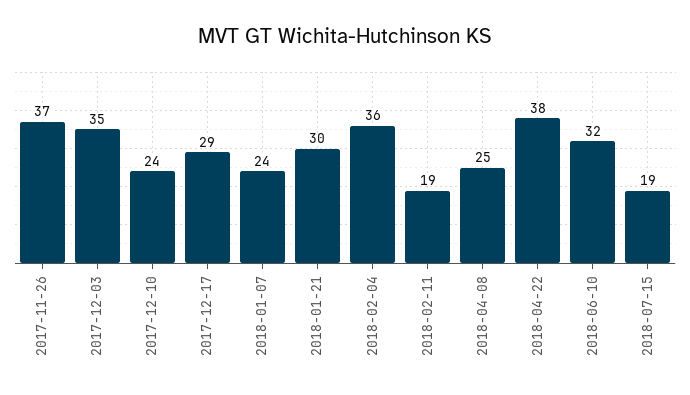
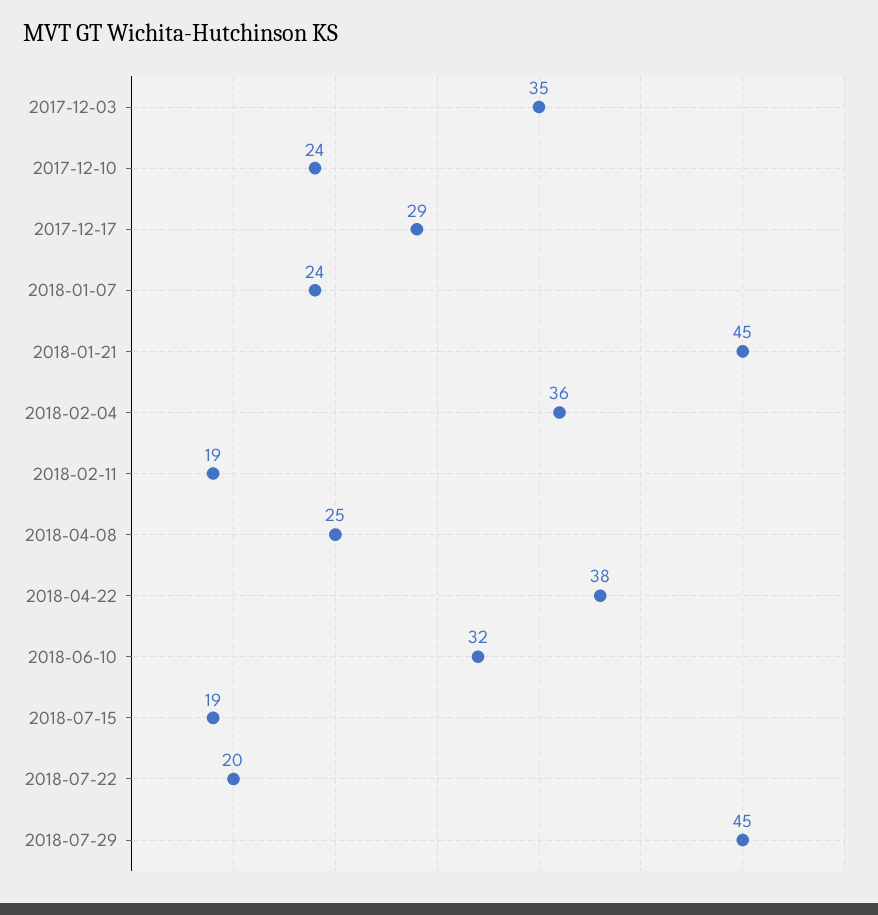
2017-11-26: 37 -> none
2018-01-21: 30 -> 45
2018-07-22: none -> 20
2018-07-29: none -> 45

